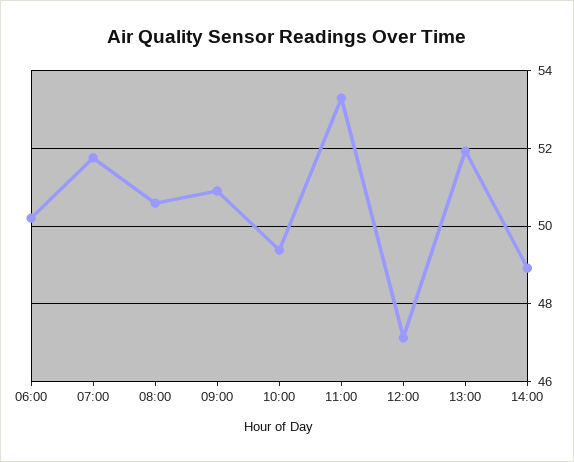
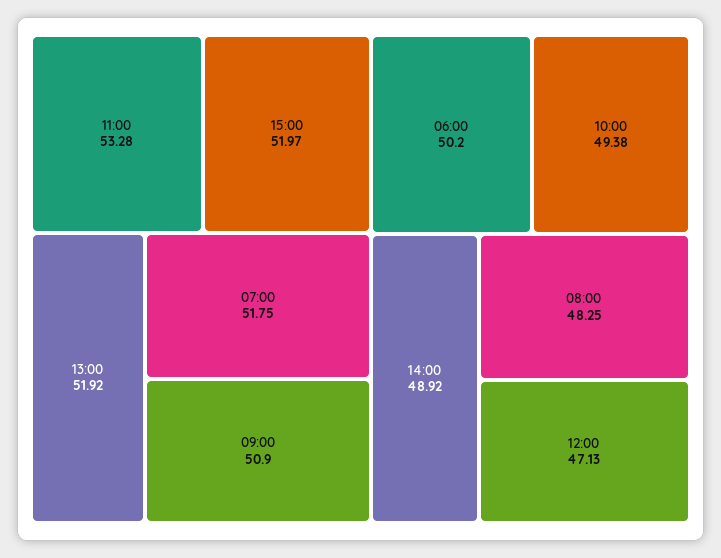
08:00: 50.6 -> 48.25
15:00: none -> 51.97

